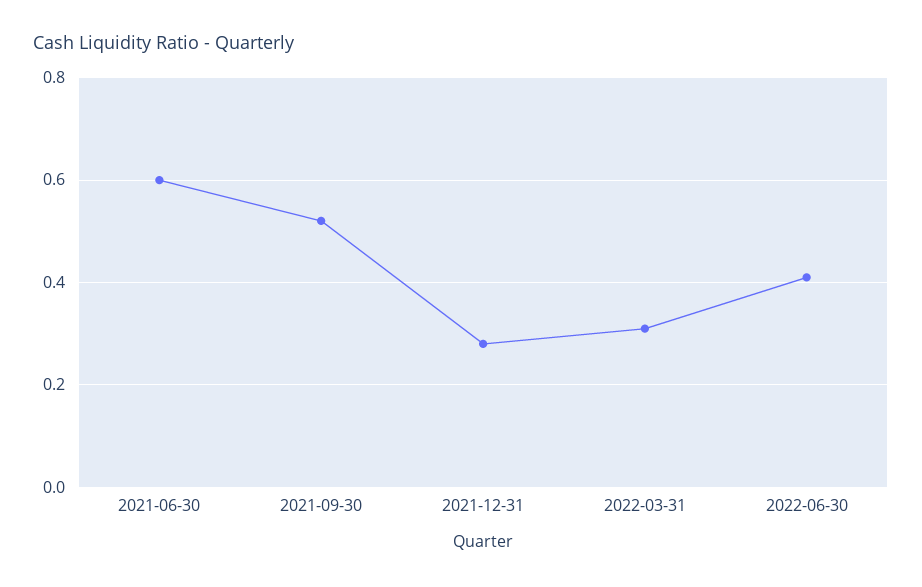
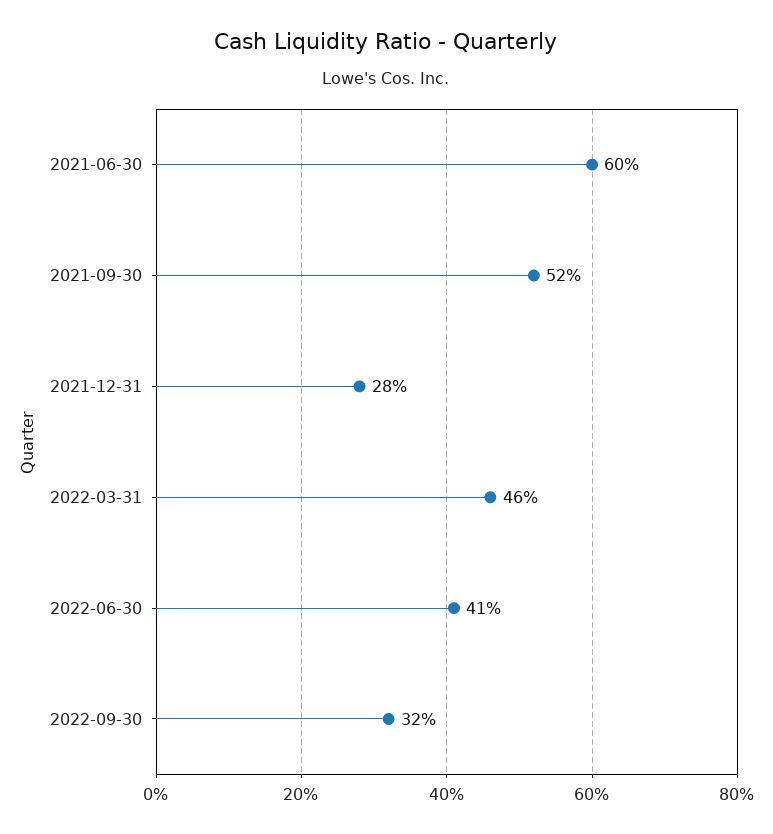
2022-03-31: 0.3 -> 0.46
2022-09-30: none -> 0.32

